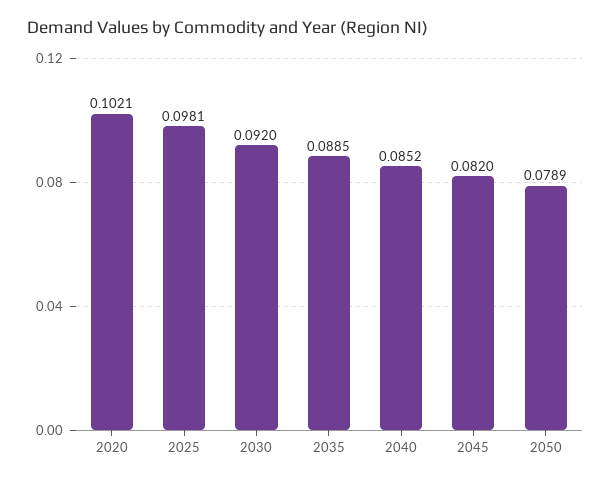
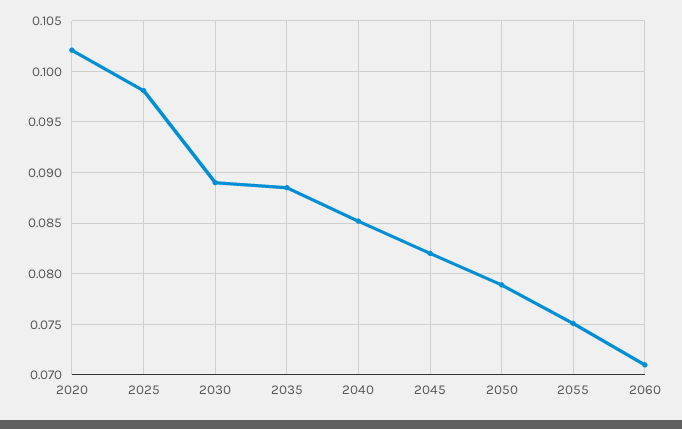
2030: 0.092 -> 0.089
2055: none -> 0.075
2060: none -> 0.071

